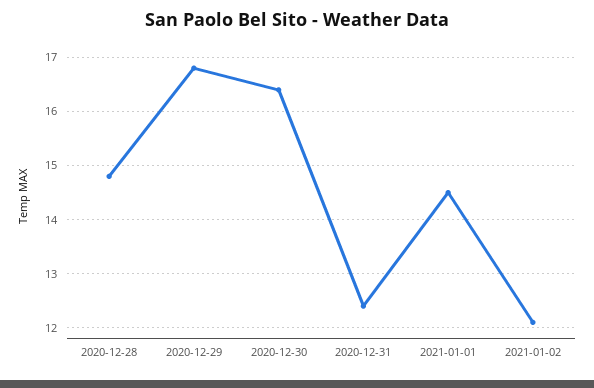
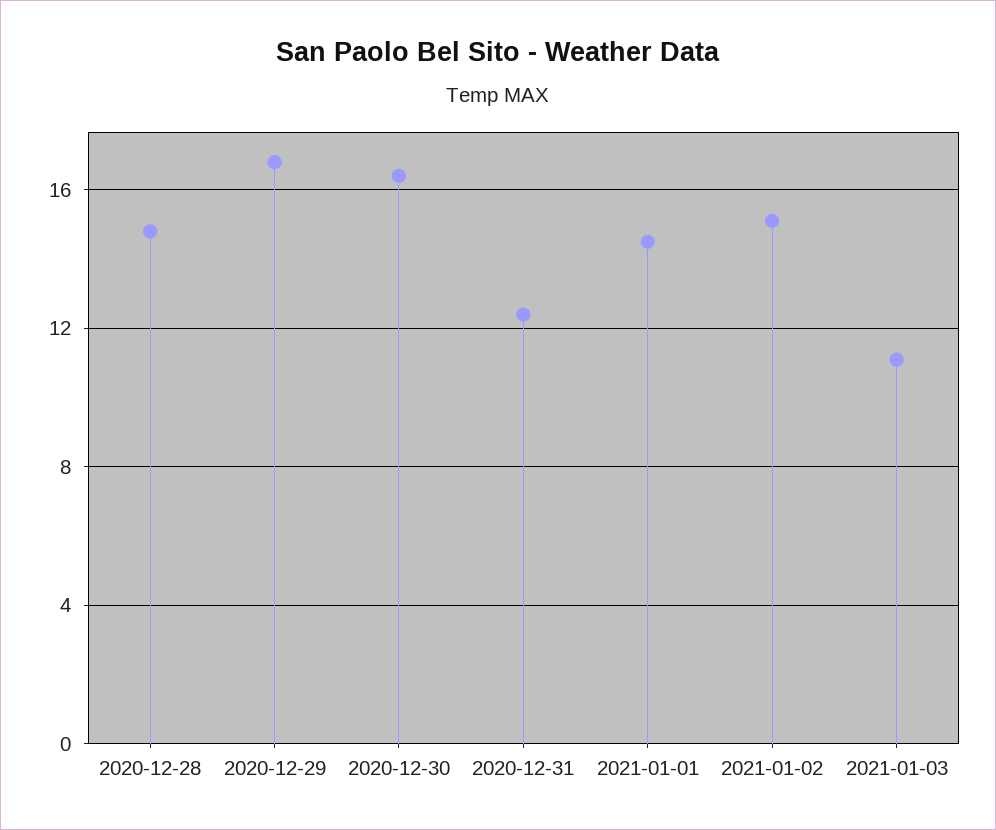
2021-01-02: 12 -> 15
2021-01-03: none -> 11

